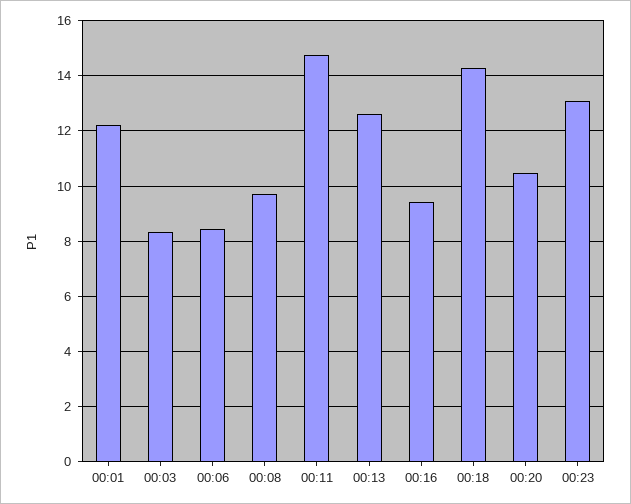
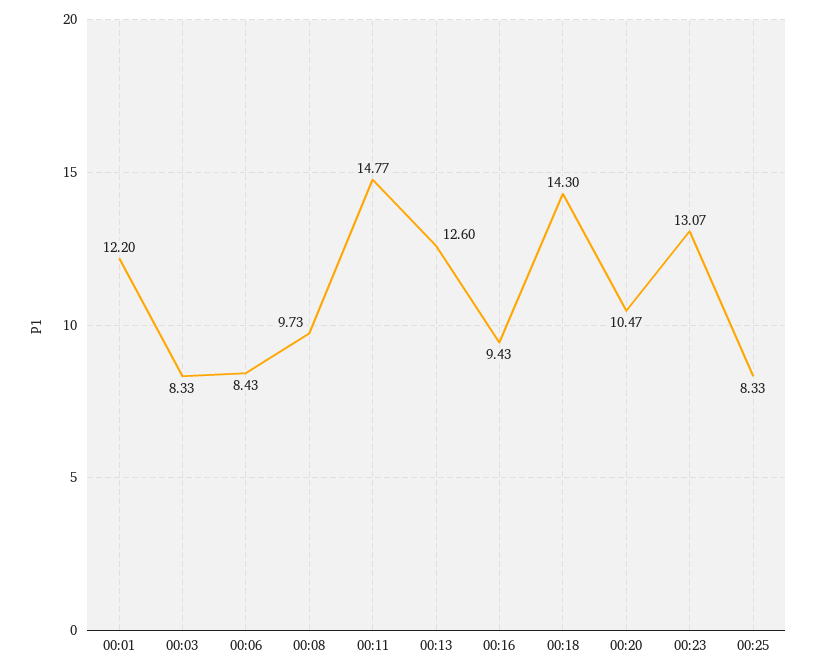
00:25: none -> 8.33

